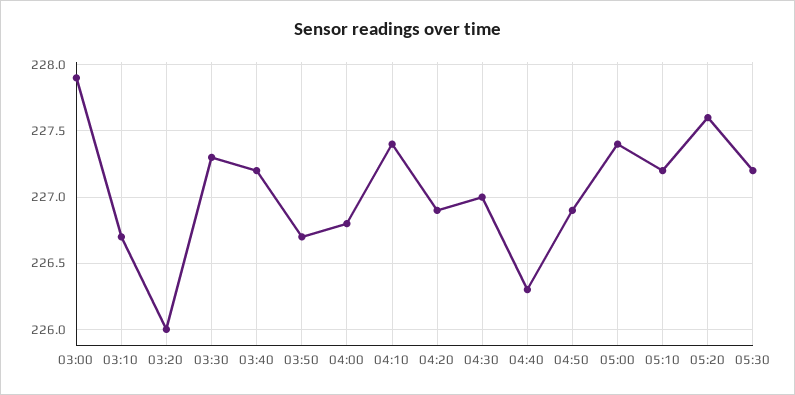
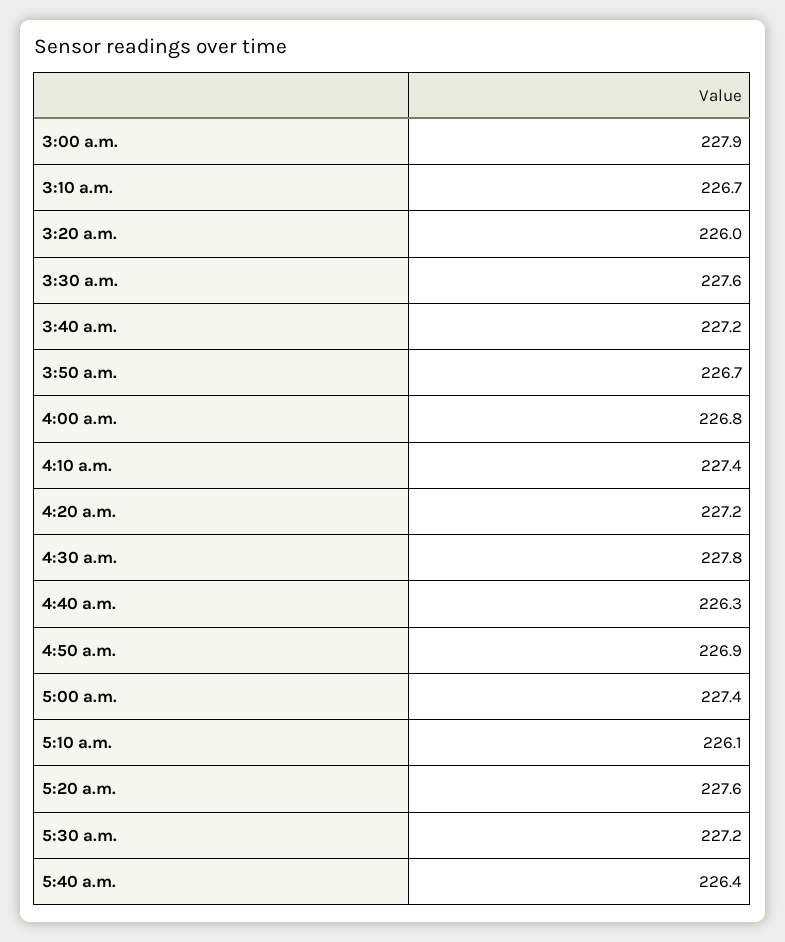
03:30: 227.3 -> 227.6
04:20: 226.9 -> 227.2
04:30: 227 -> 227.8
05:10: 227.2 -> 226.1
5:40 a.m.: none -> 226.4

